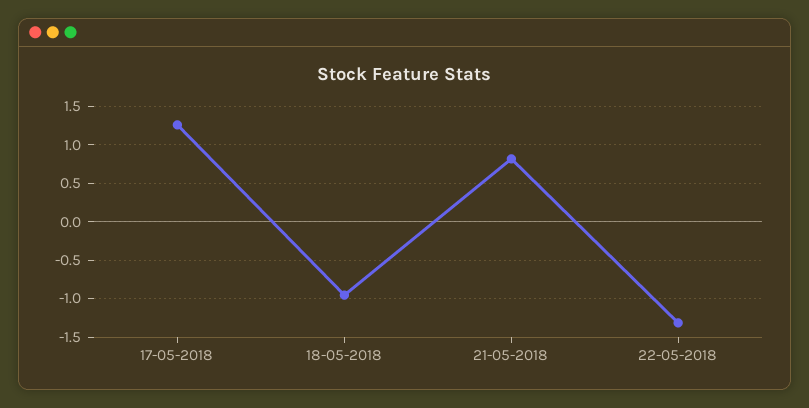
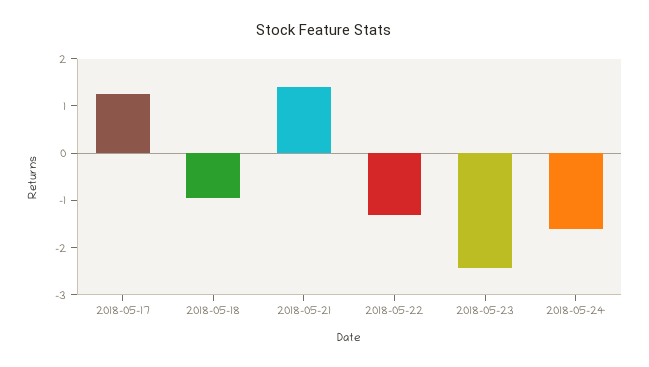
21-05-2018: 0.8 -> 1.4
2018-05-23: none -> -2.4
2018-05-24: none -> -1.6

